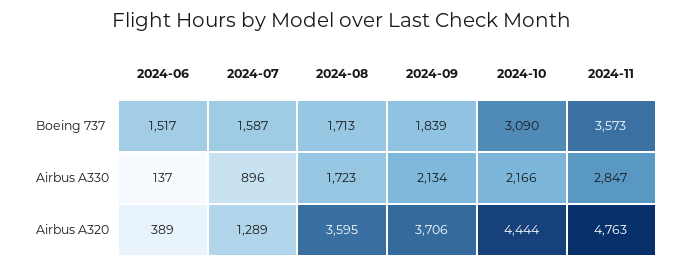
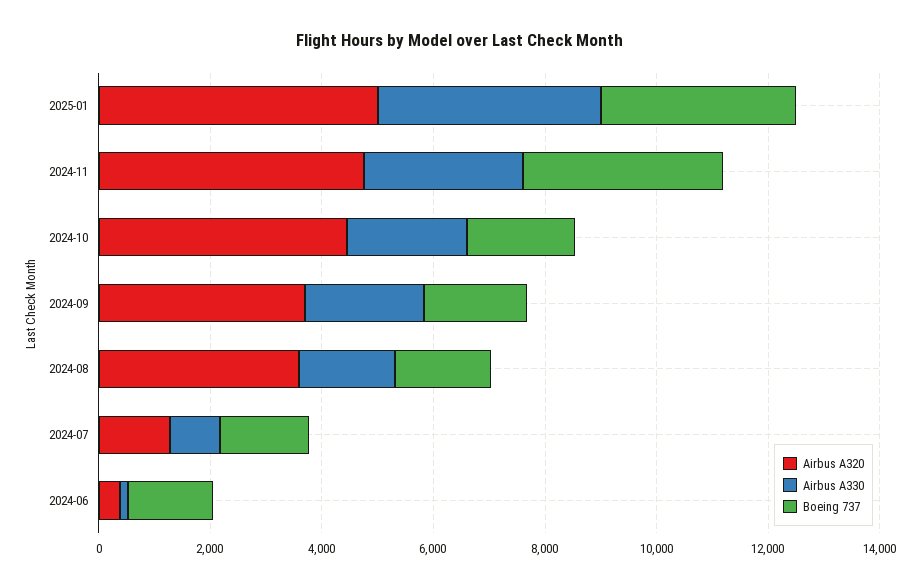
Boeing 737, 2024-10: 3090 -> 2000
Airbus A320, 2025-01: none -> 5000
Airbus A330, 2025-01: none -> 4000
Boeing 737, 2025-01: none -> 3500

